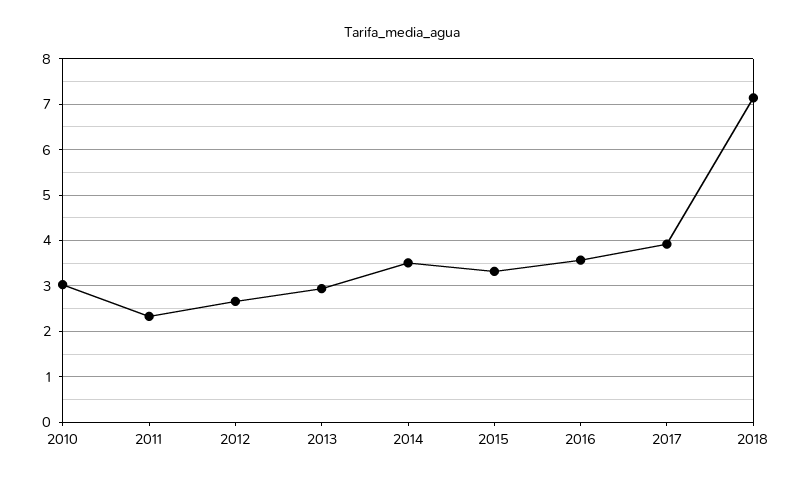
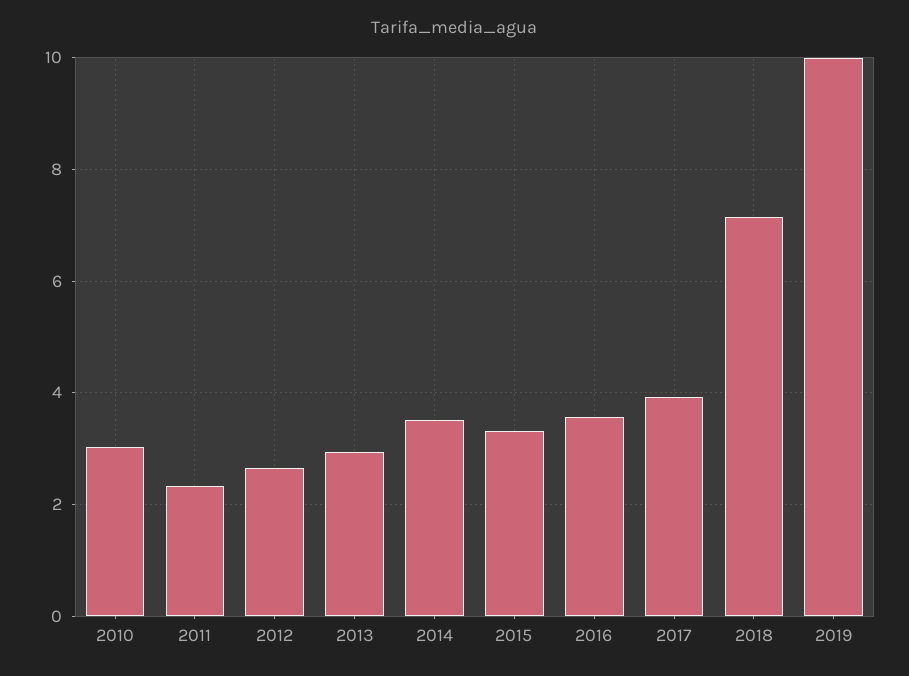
2019: none -> 10

